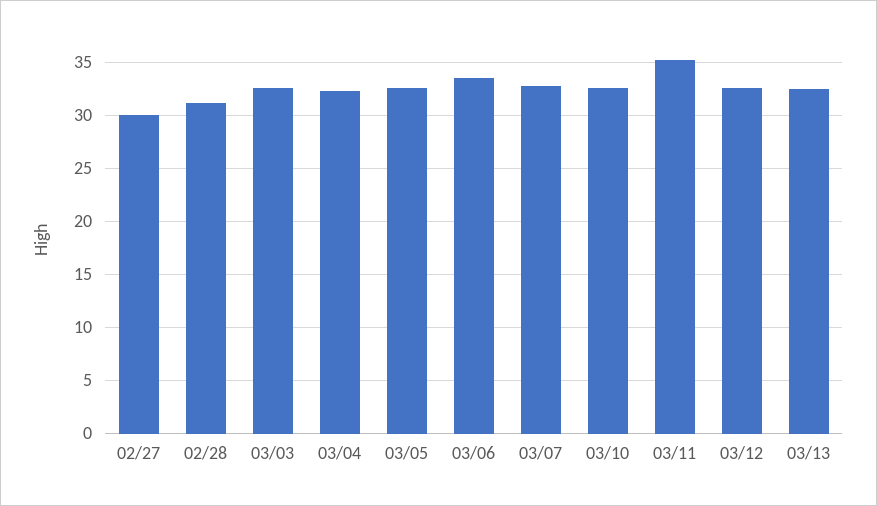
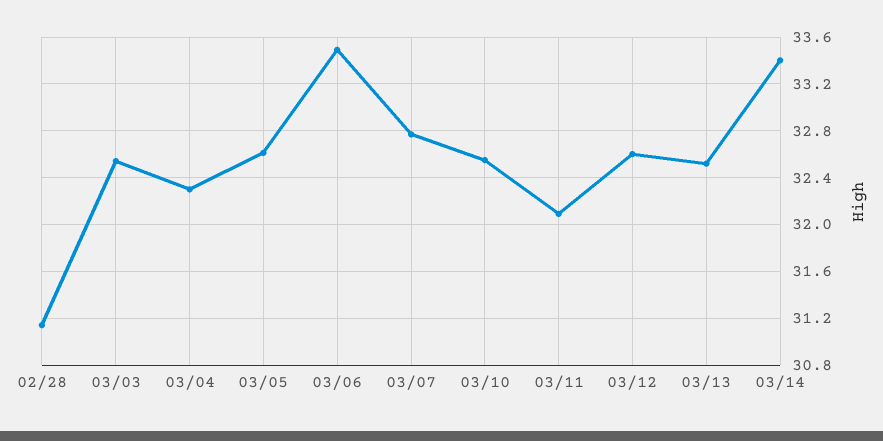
02/27: 30 -> none
03/11: 35 -> 32.1
03/14: none -> 33.4

